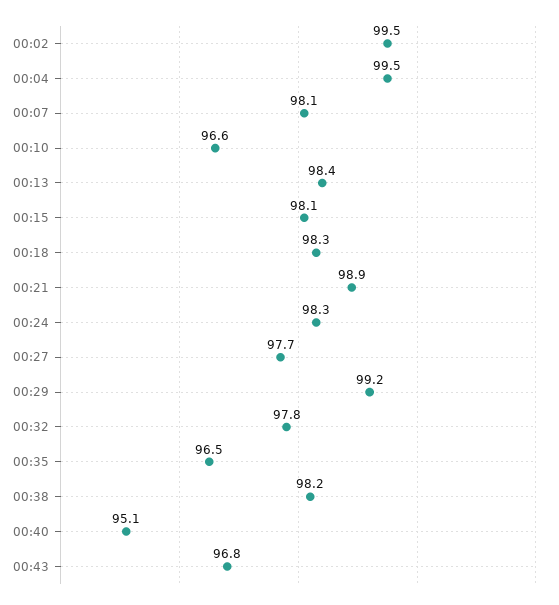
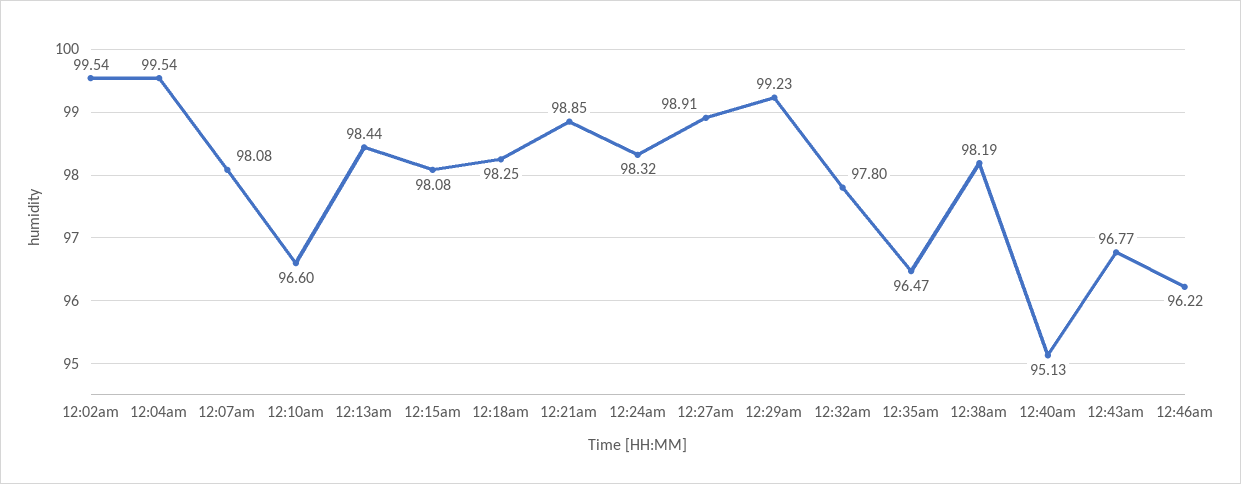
00:27: 97.7 -> 98.91
12:46am: none -> 96.22

